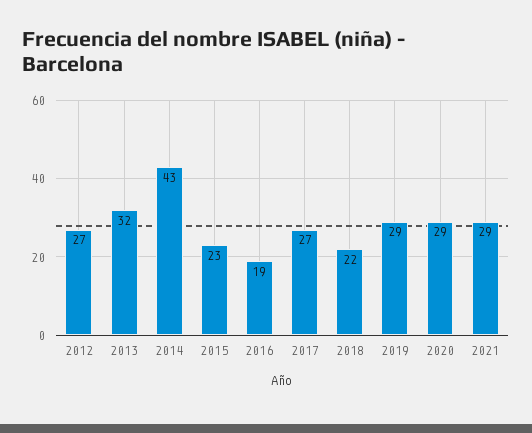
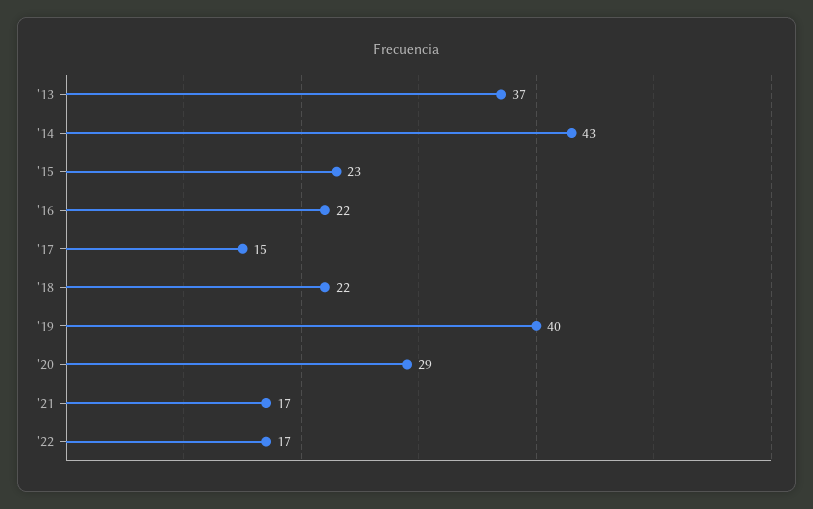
2012: 27 -> none
2013: 32 -> 37
2016: 19 -> 22
2017: 27 -> 15
2019: 29 -> 40
2021: 29 -> 17
'22: none -> 17

